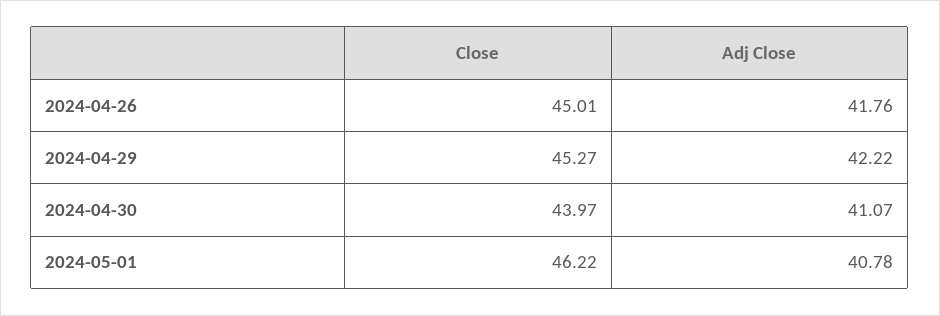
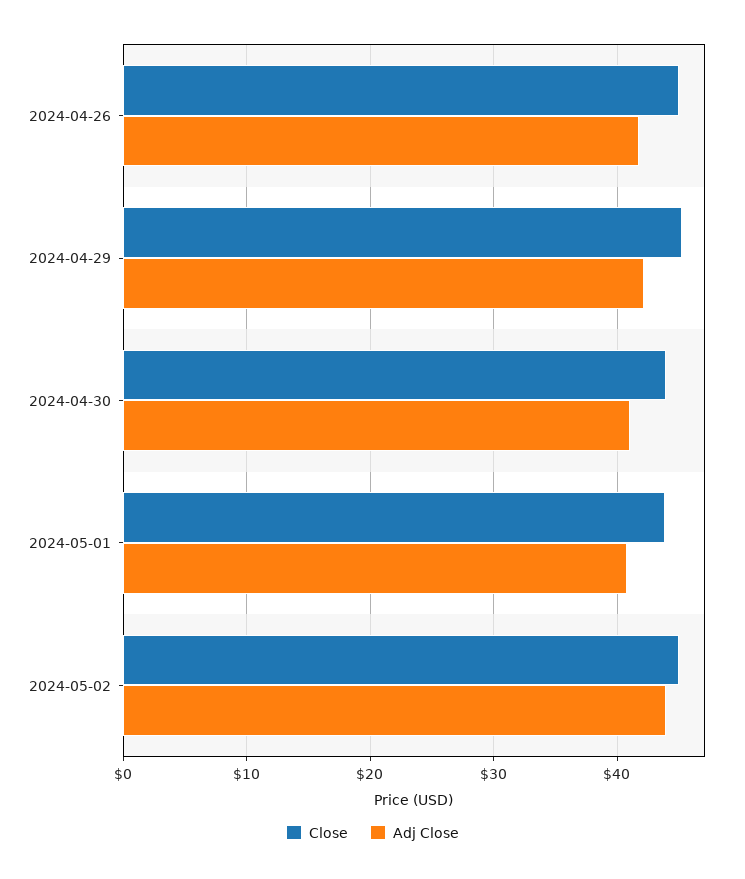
Close, 2024-05-01: 46.22 -> 44
Close, 2024-05-02: none -> 45
Adj Close, 2024-05-02: none -> 44

